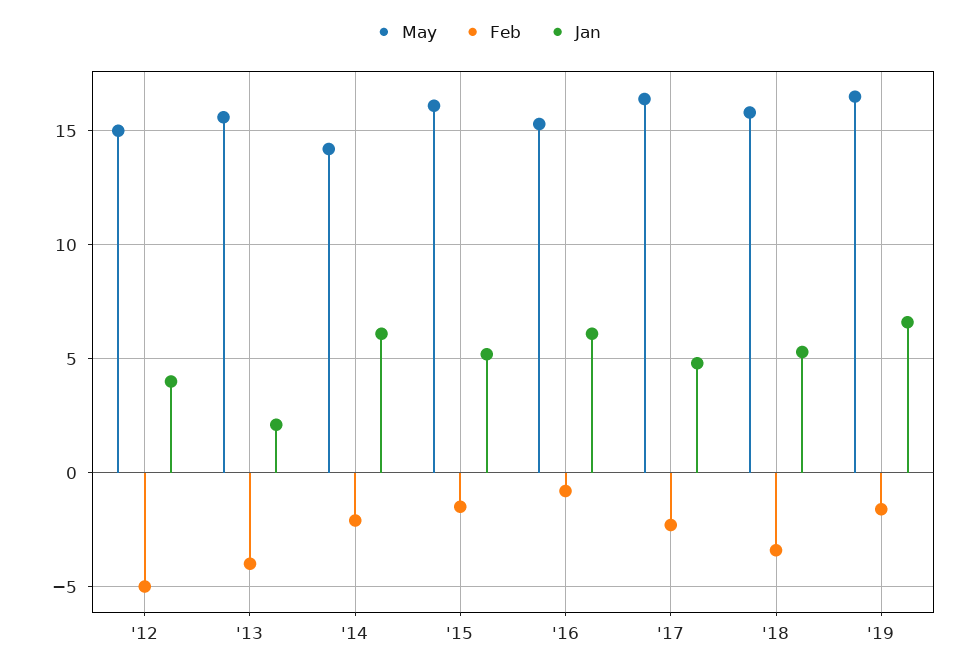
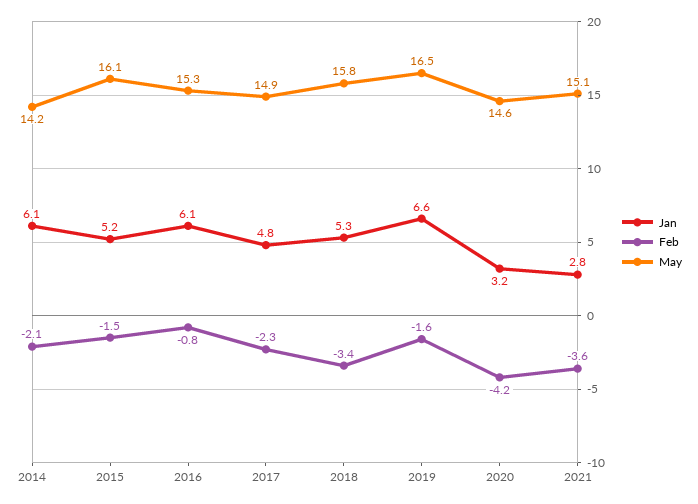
May, '12: 15 -> none
Feb, '12: -5 -> none
Jan, '12: 4 -> none
May, '13: 15.5 -> none
Feb, '13: -4 -> none
Jan, '13: 2 -> none
May, '17: 16.5 -> 14.9
Jan, 2020: none -> 3.2
Feb, 2020: none -> -4.2
May, 2020: none -> 14.6
Jan, 2021: none -> 2.8
Feb, 2021: none -> -3.6
May, 2021: none -> 15.1

